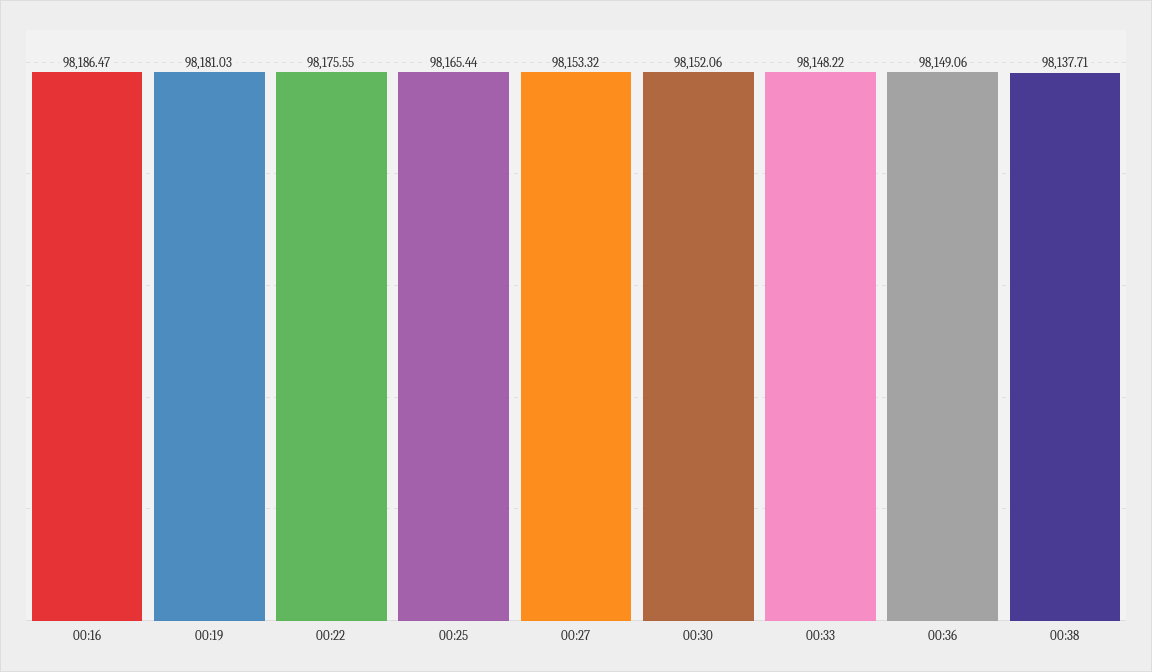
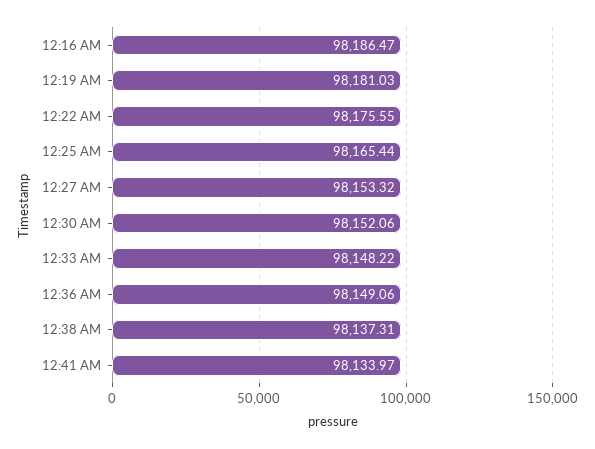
00:38: 98137.71 -> 98137.31
12:41 AM: none -> 98133.97

